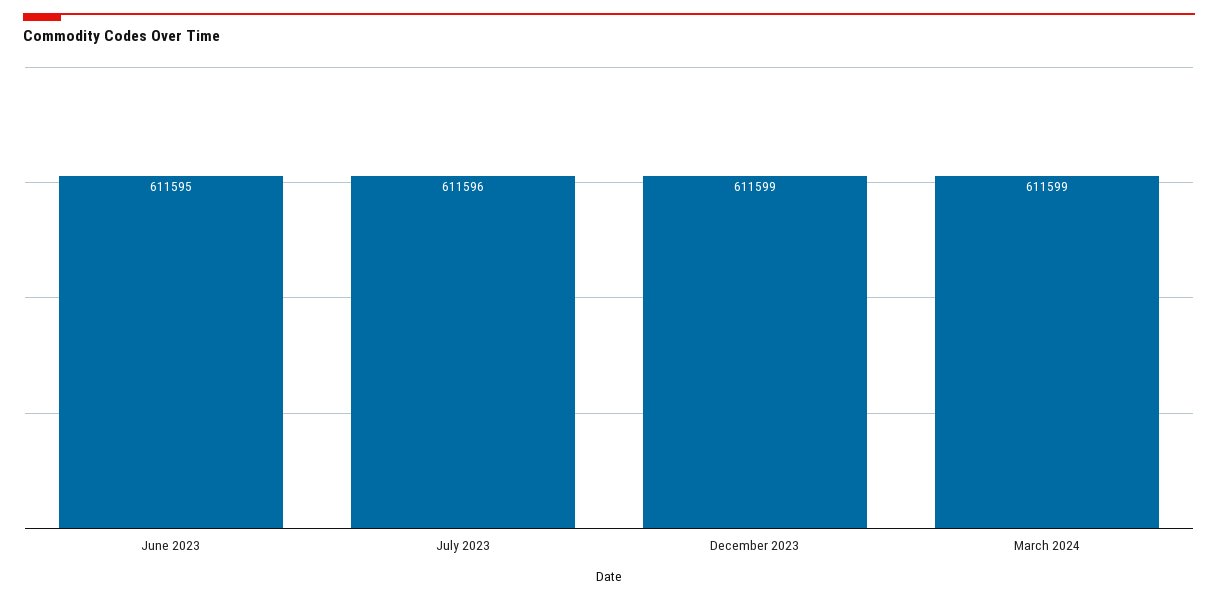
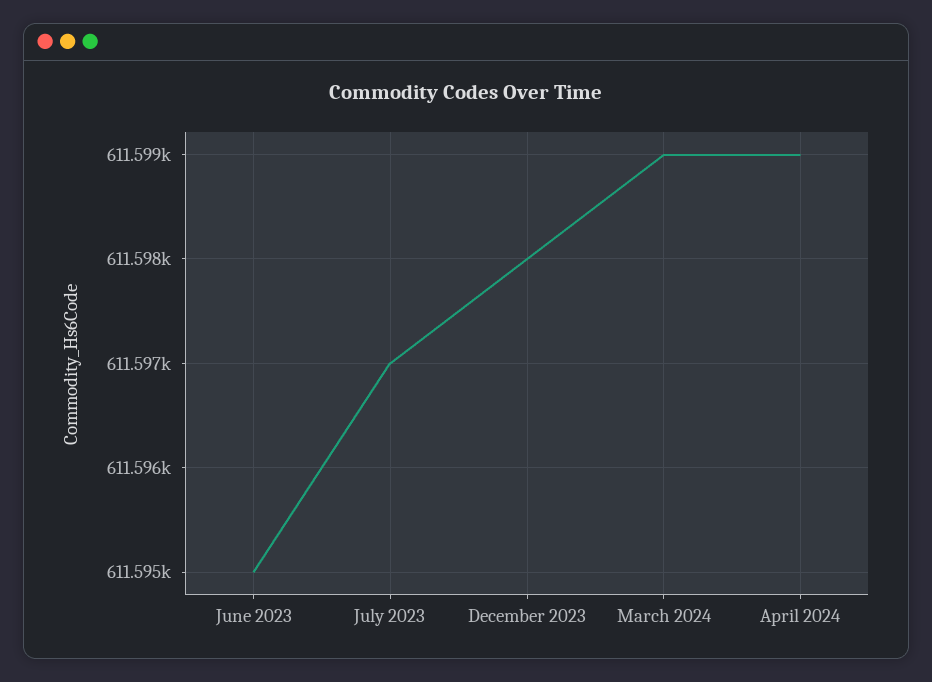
July 2023: 611596 -> 611597
December 2023: 611599 -> 611598
April 2024: none -> 611599

